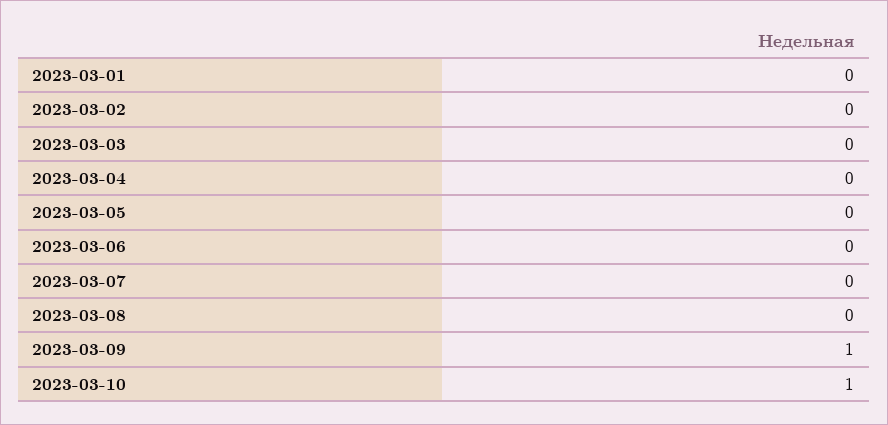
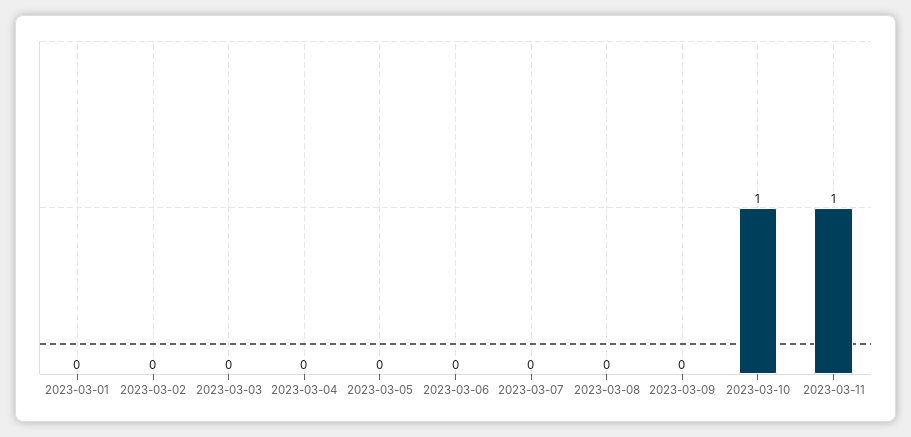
2023-03-09: 1 -> 0
2023-03-11: none -> 1

